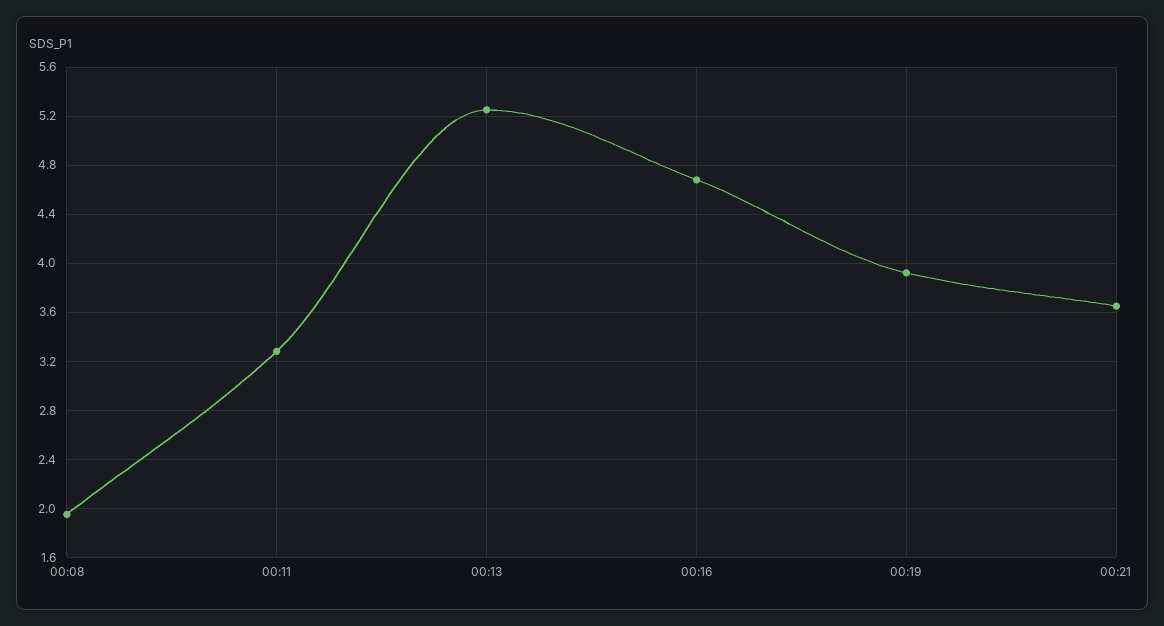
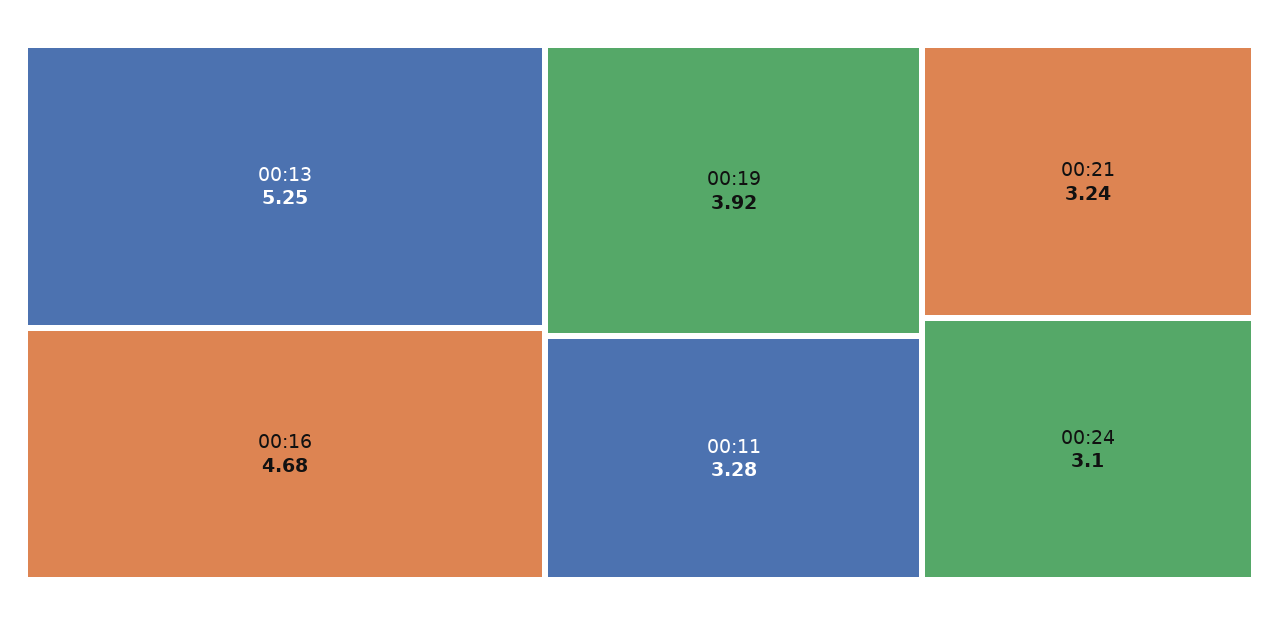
00:08: 1.95 -> none
00:21: 3.65 -> 3.24
00:24: none -> 3.1

